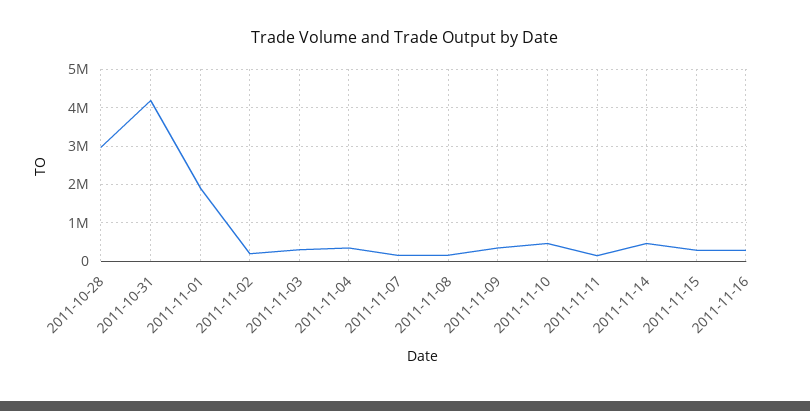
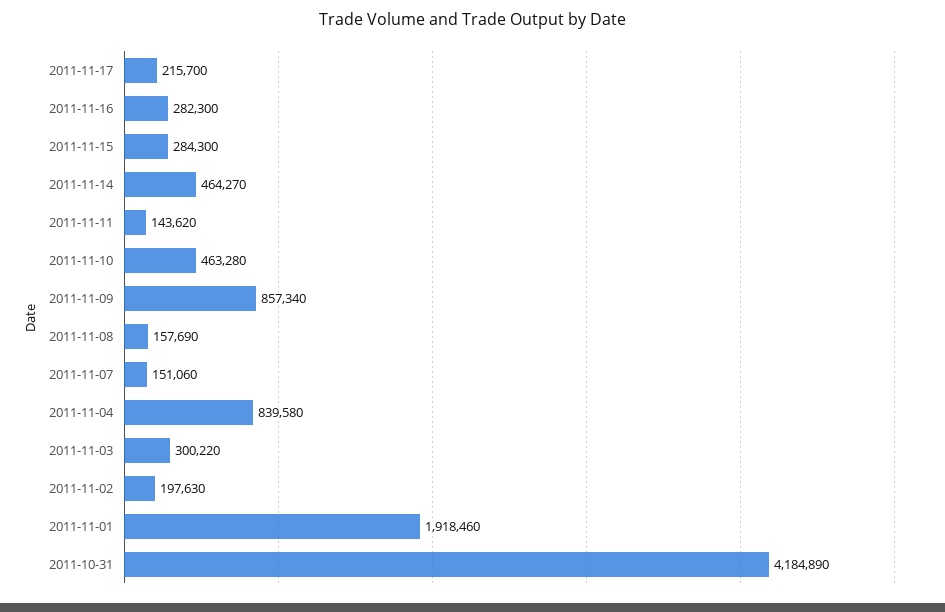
2011-10-28: 3000000 -> none
2011-11-04: 400000 -> 839580
2011-11-09: 400000 -> 857340
2011-11-17: none -> 215700

